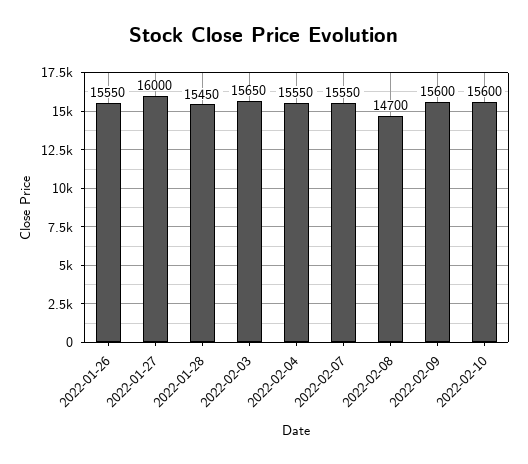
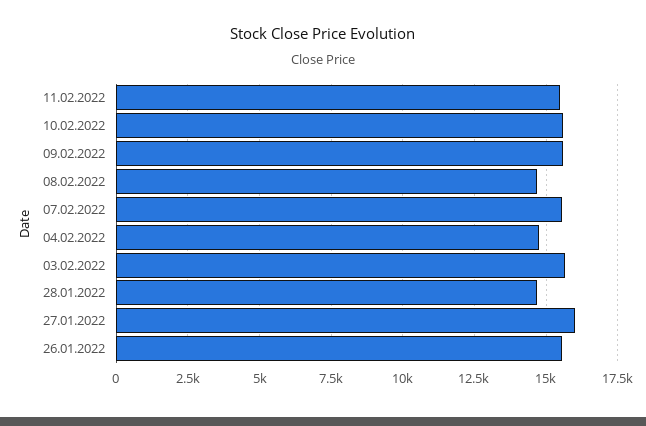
2022-01-28: 15450 -> 14750
2022-02-04: 15550 -> 14750
11.02.2022: none -> 15500

